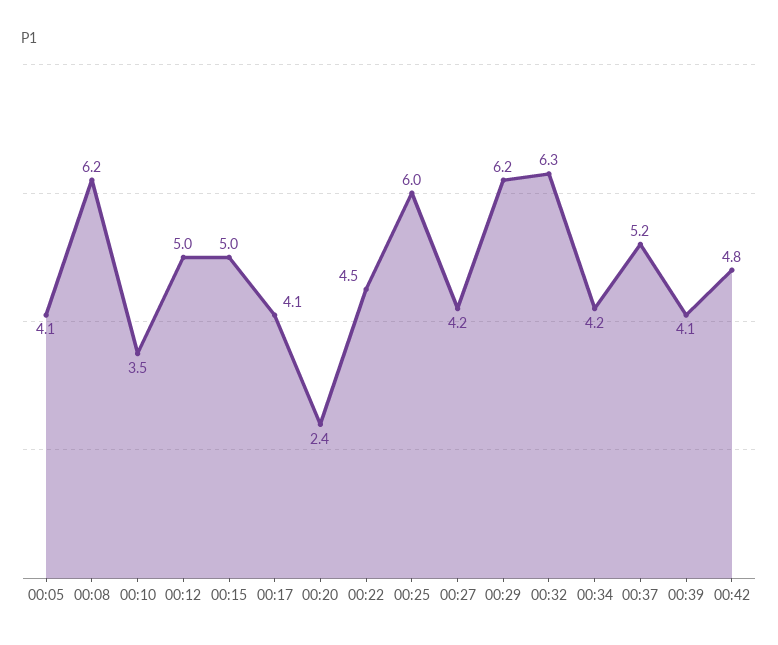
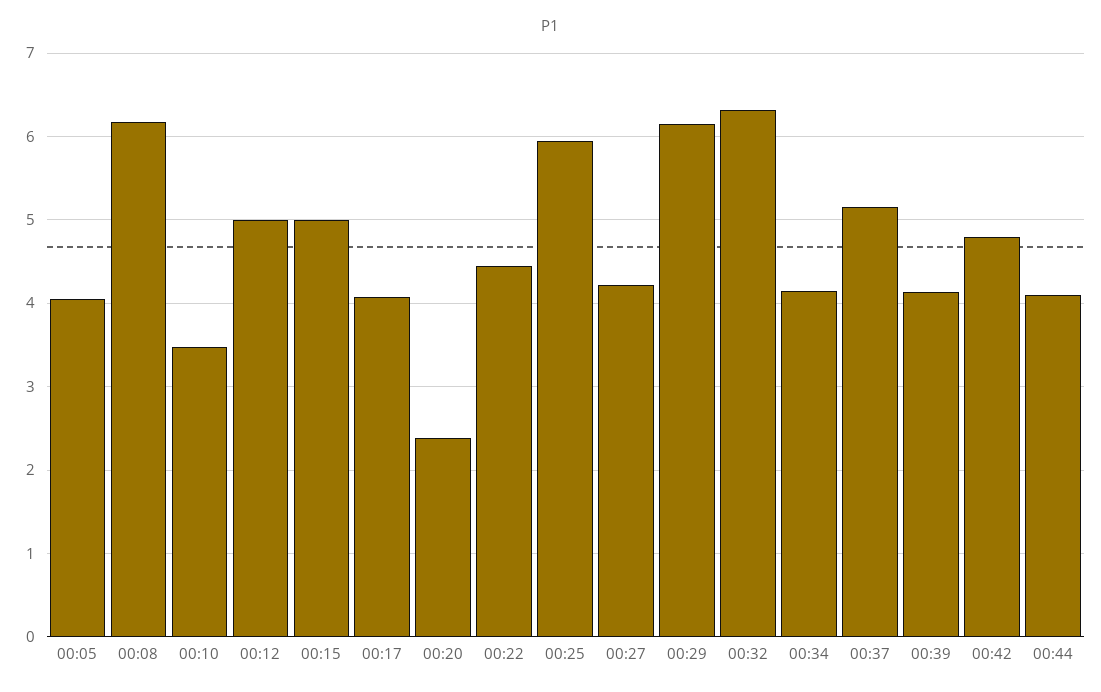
00:44: none -> 4.1

